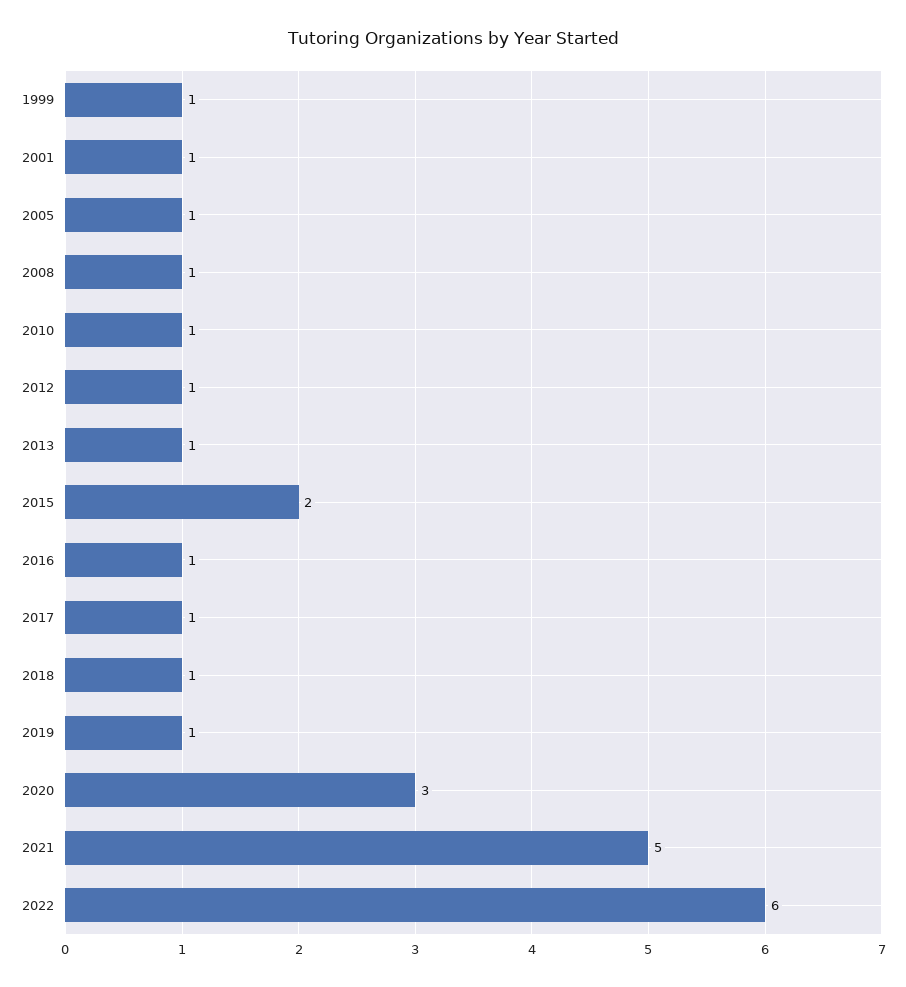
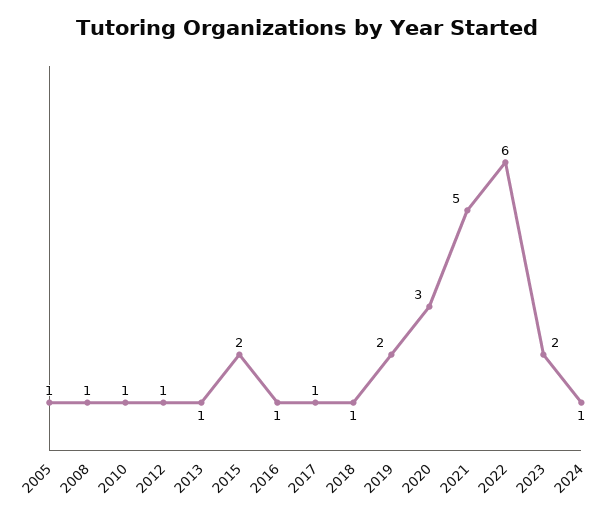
1999: 1 -> none
2001: 1 -> none
2019: 1 -> 2
2023: none -> 2
2024: none -> 1

